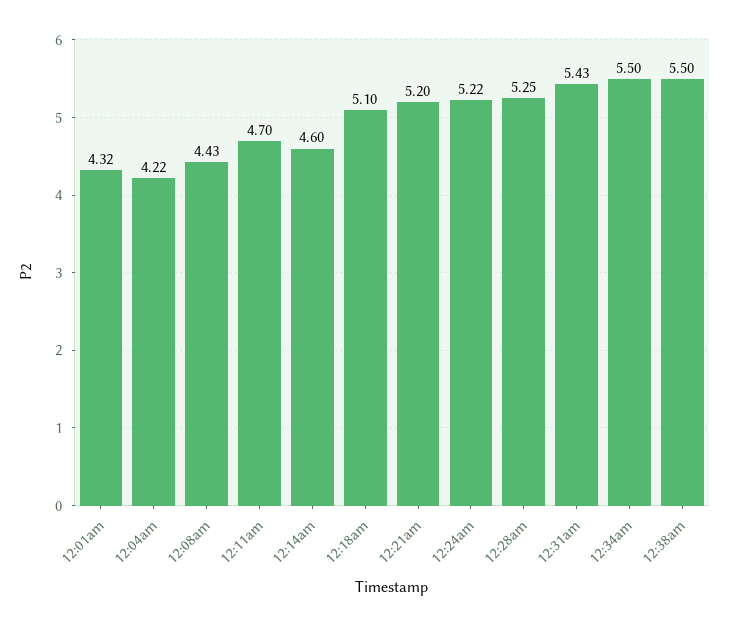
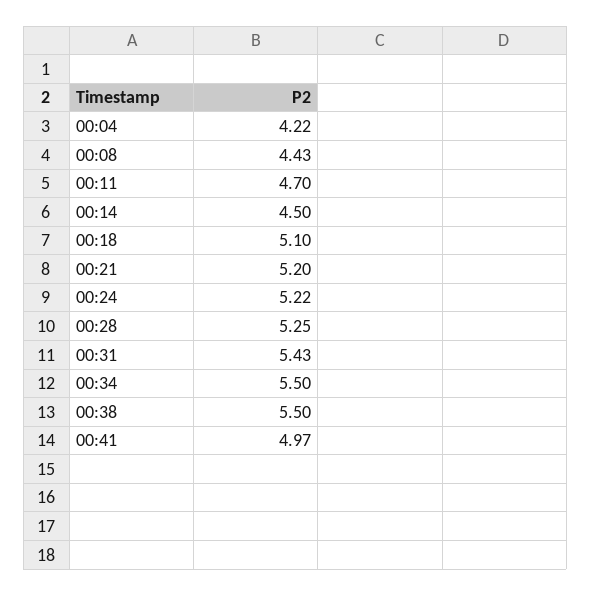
12:01am: 4.32 -> none
12:14am: 4.6 -> 4.5
00:41: none -> 4.97

